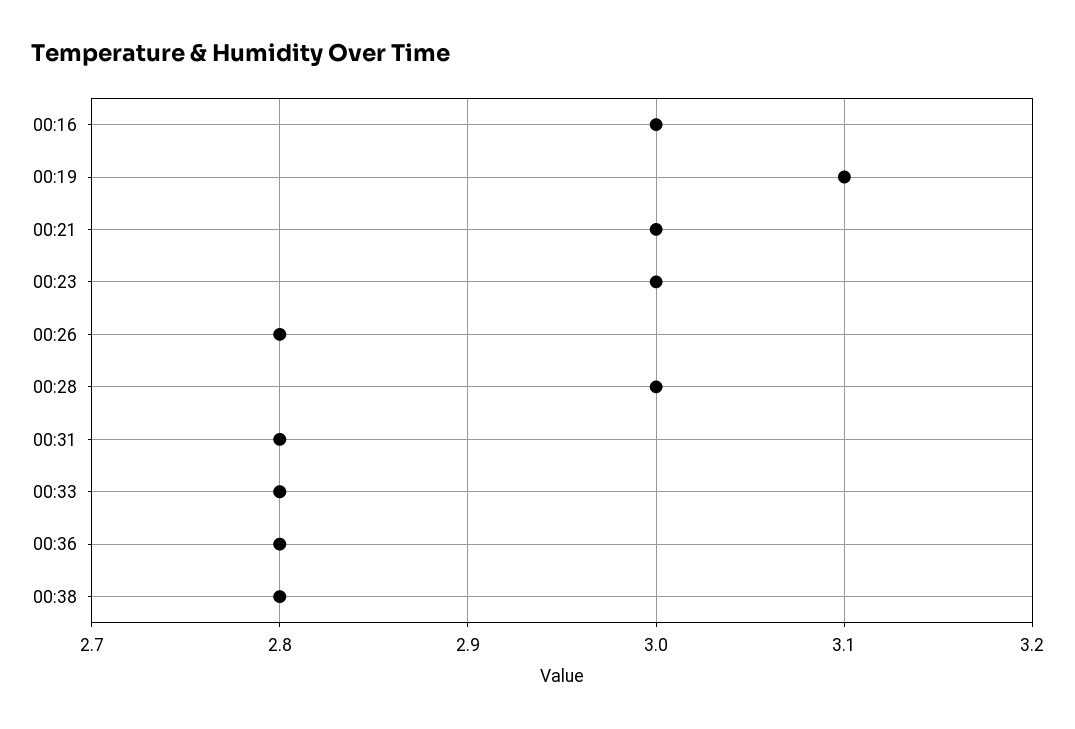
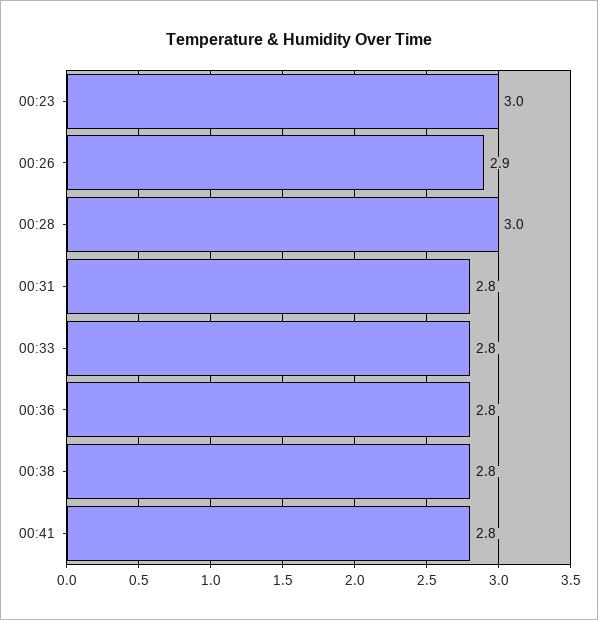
00:16: 3 -> none
00:19: 3.1 -> none
00:21: 3 -> none
00:26: 2.8 -> 2.9
00:41: none -> 2.8

